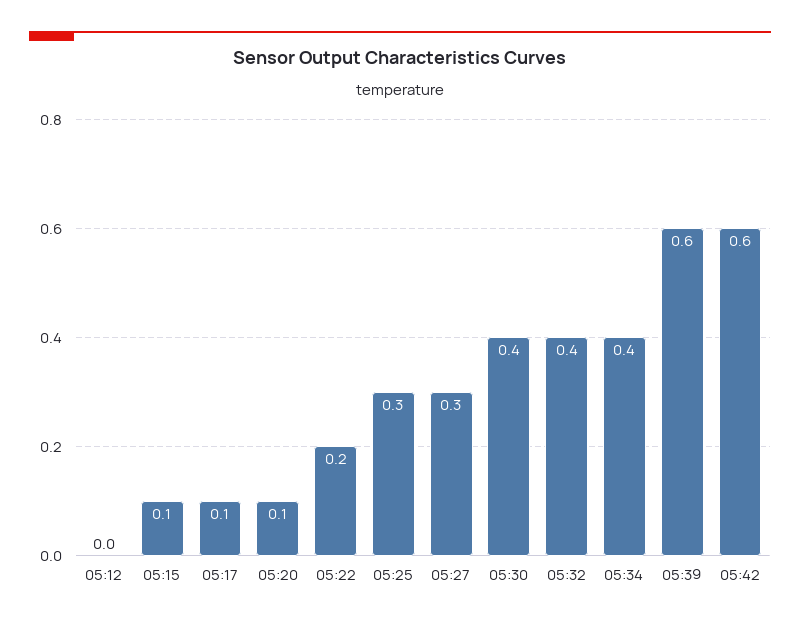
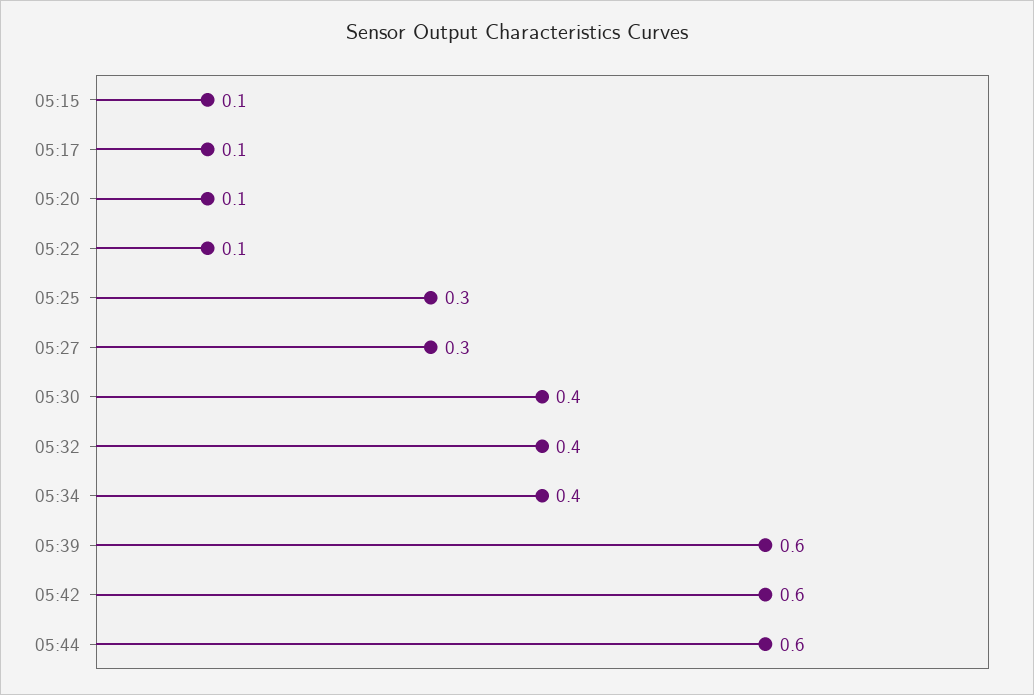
05:12: 0 -> none
05:22: 0.2 -> 0.1
05:44: none -> 0.6

